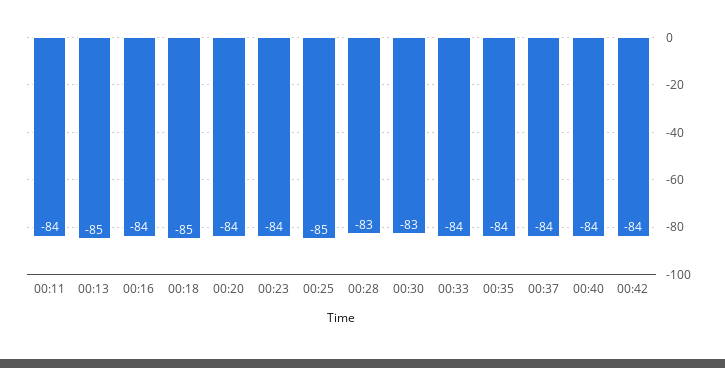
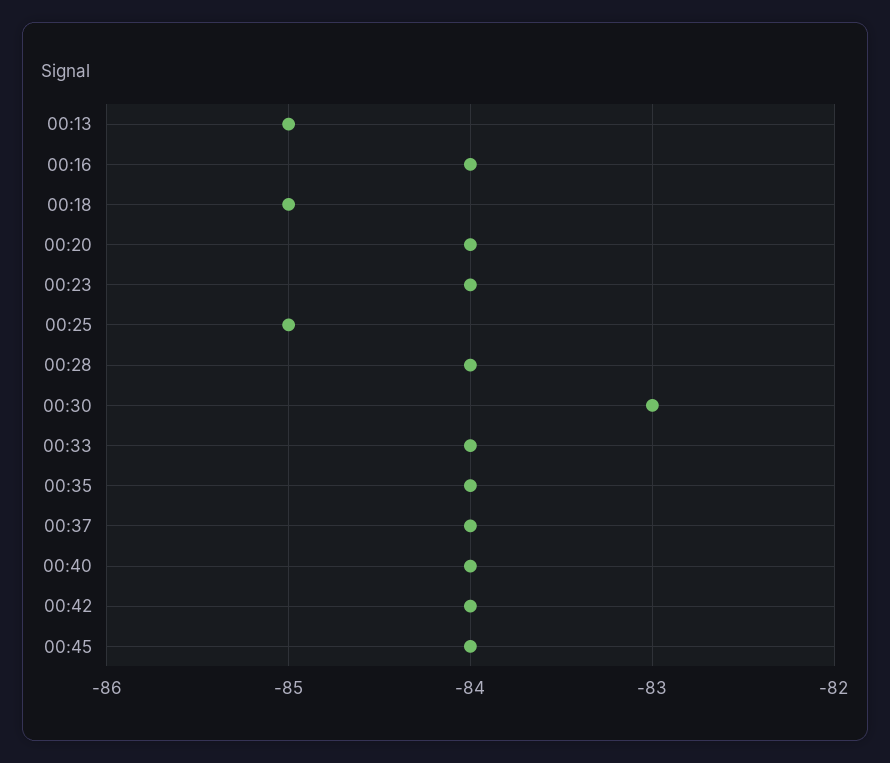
00:11: -84 -> none
00:28: -83 -> -84
00:45: none -> -84

